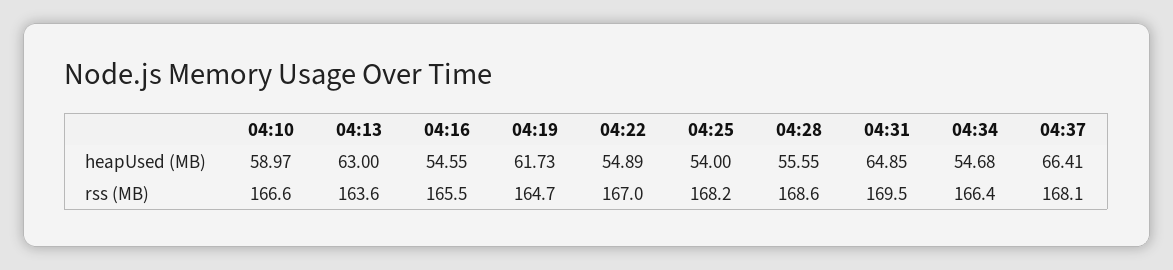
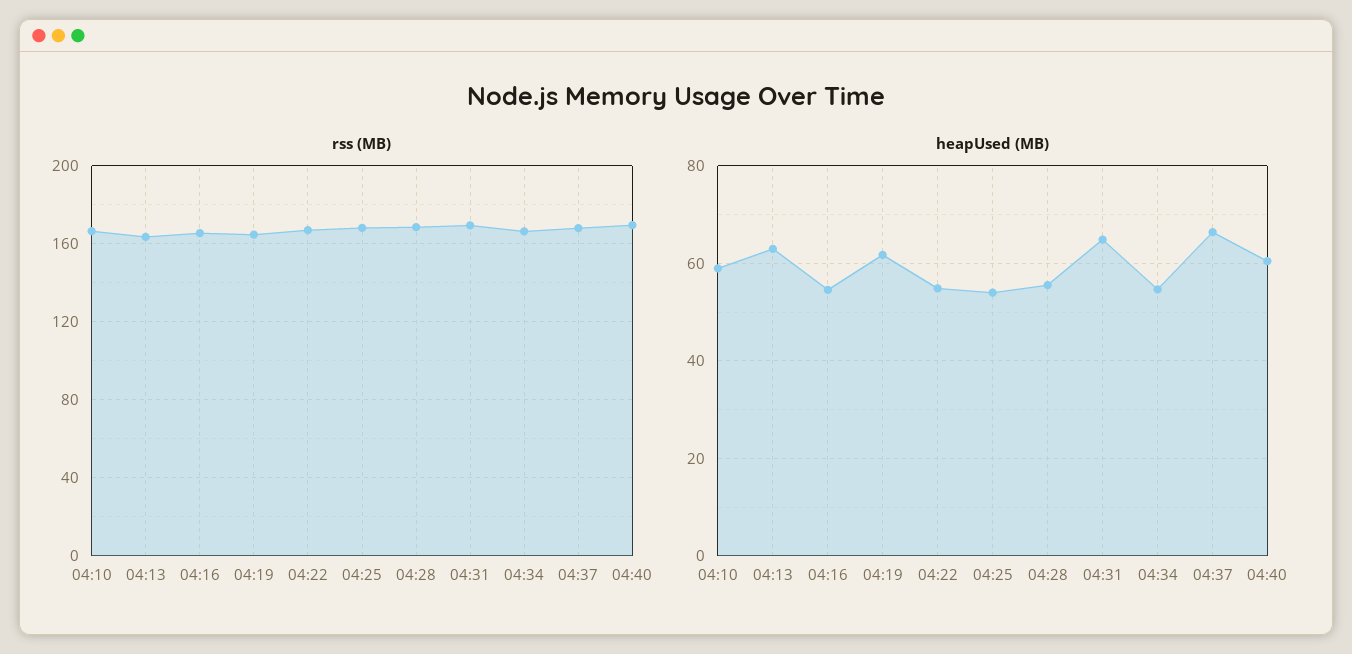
rss (MB), 04:40: none -> 170
heapUsed (MB), 04:40: none -> 60

